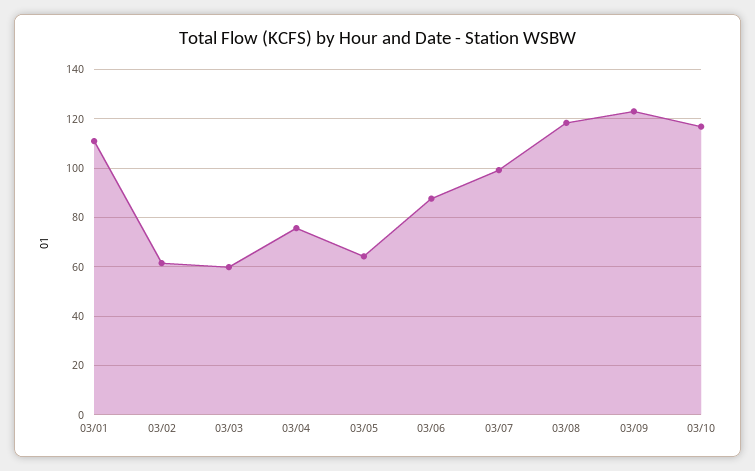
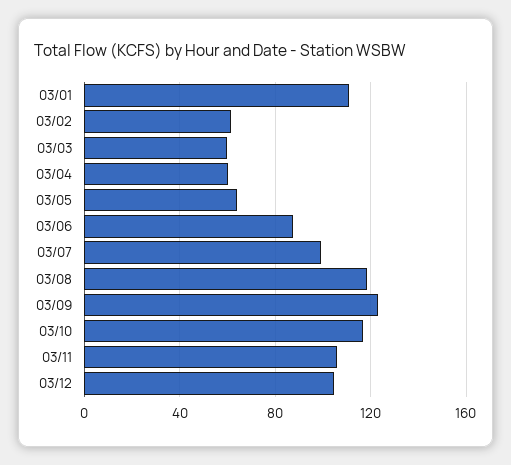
03/04: 75 -> 60
03/11: none -> 105
03/12: none -> 105

